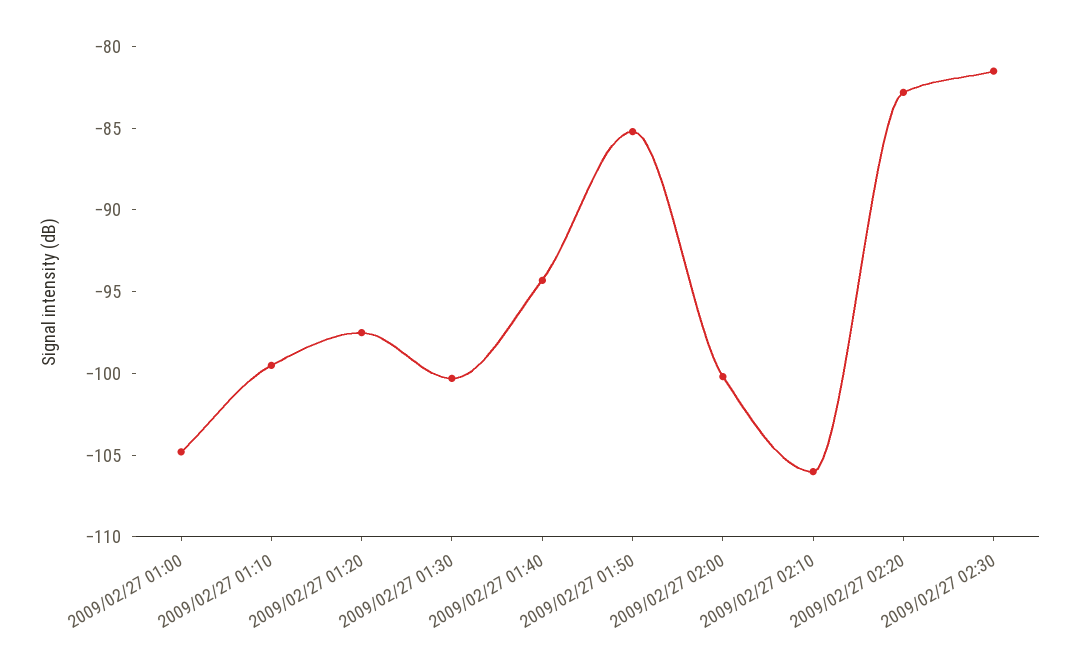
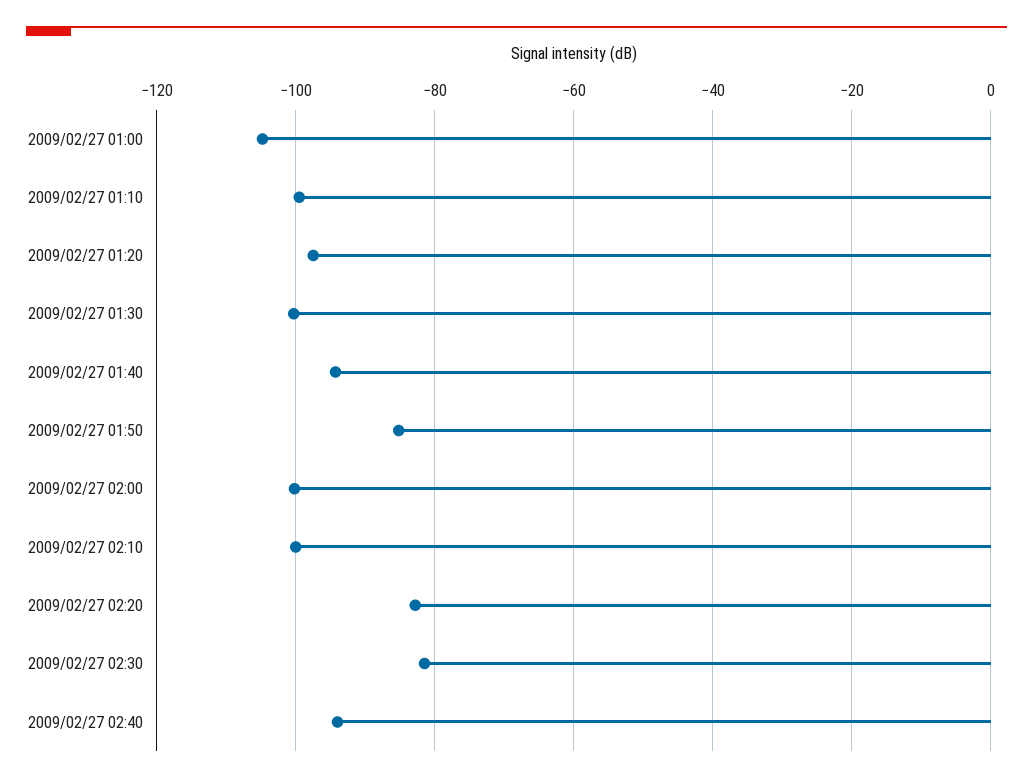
2009/02/27 02:10: -106 -> -100
2009/02/27 02:40: none -> -94

